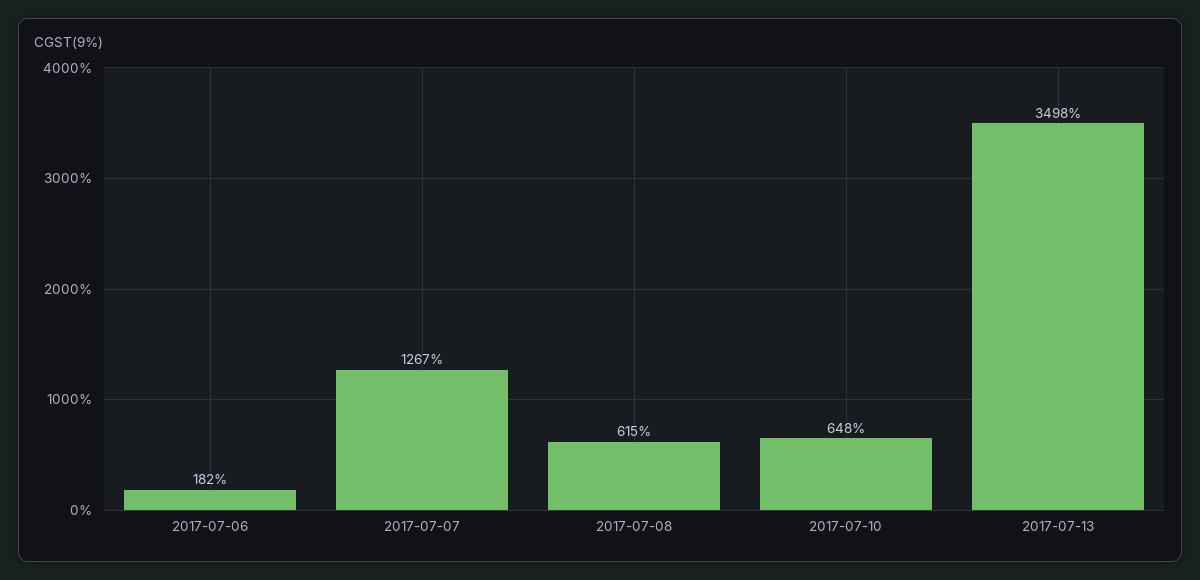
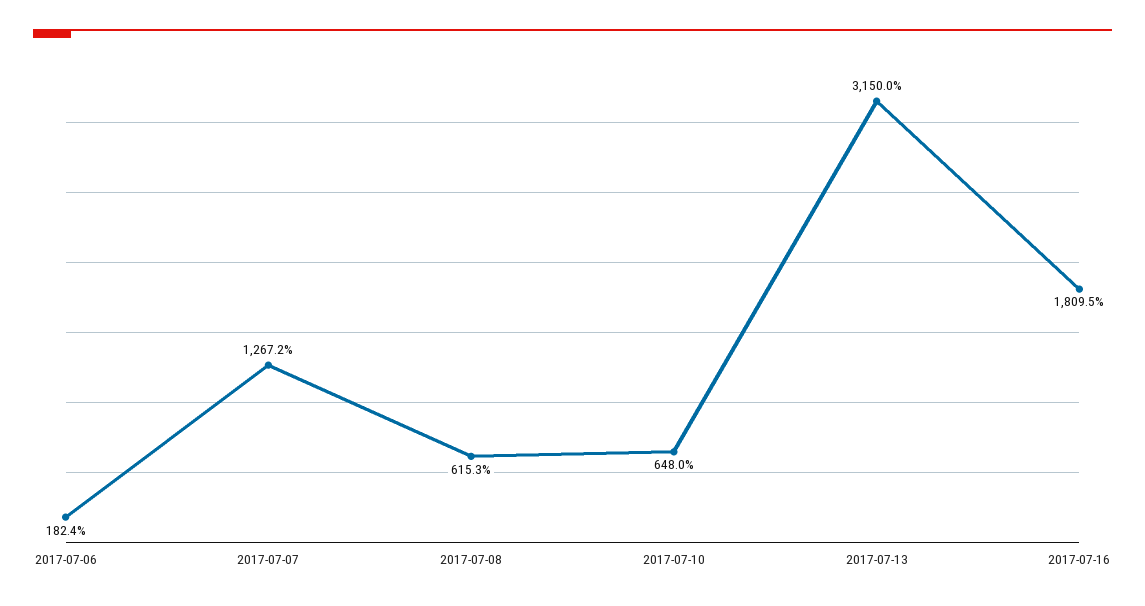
2017-07-13: 3498 -> 3150
2017-07-16: none -> 1809.5

